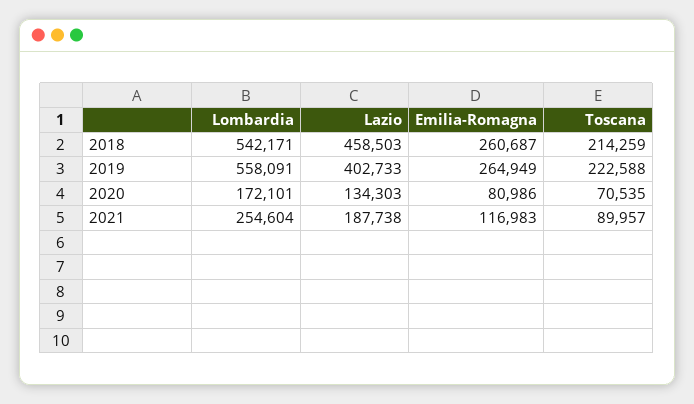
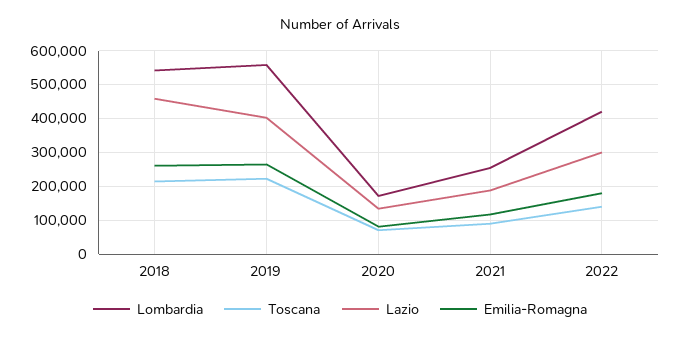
Lombardia, 2022: none -> 420000
Toscana, 2022: none -> 140000
Lazio, 2022: none -> 300000
Emilia-Romagna, 2022: none -> 180000

